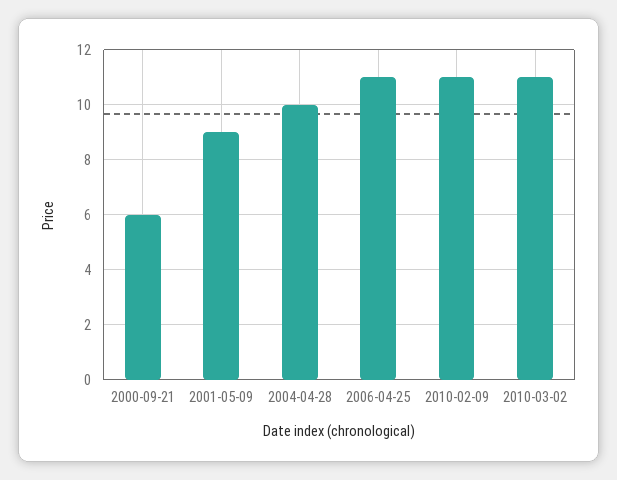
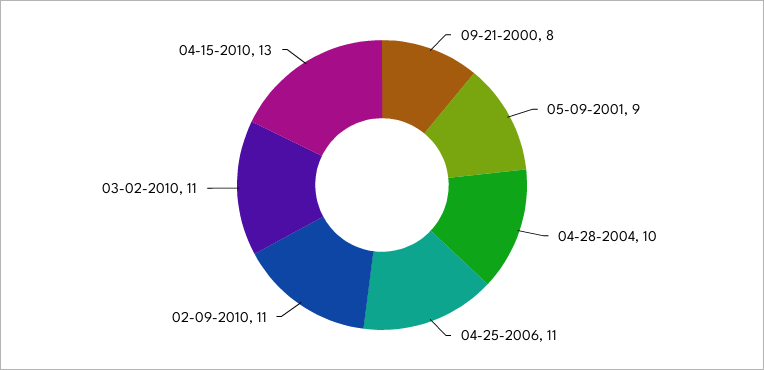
2000-09-21: 6 -> 8
04-15-2010: none -> 13

